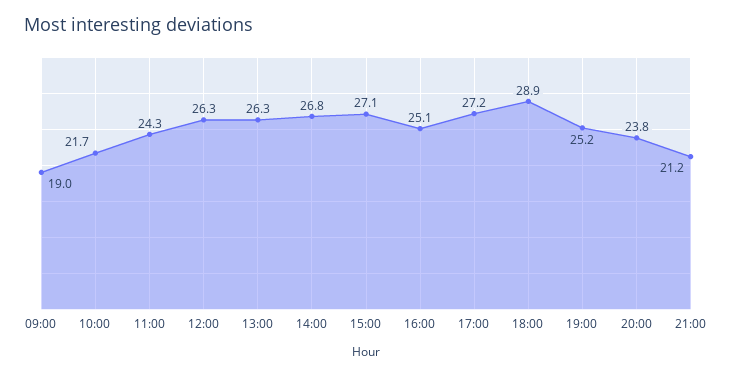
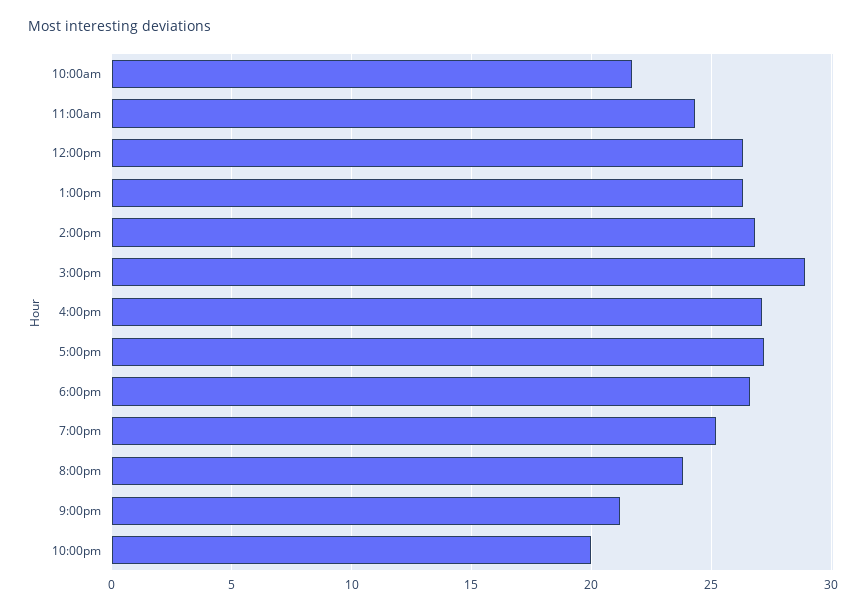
09:00: 19 -> none
15:00: 27.1 -> 29
16:00: 25.1 -> 27
18:00: 28.9 -> 26.5
10:00pm: none -> 20

